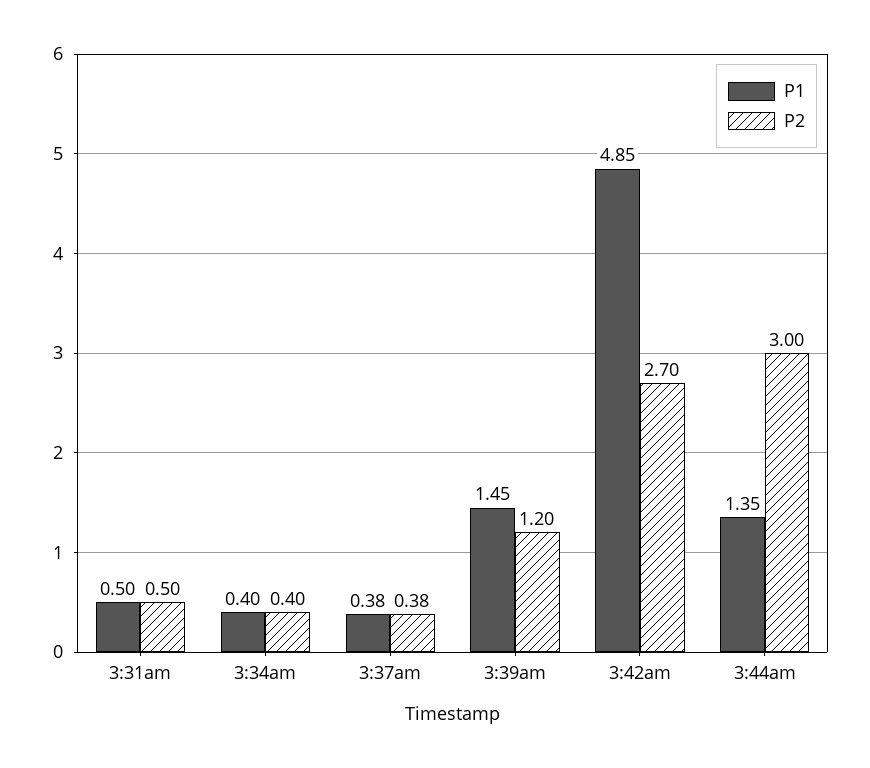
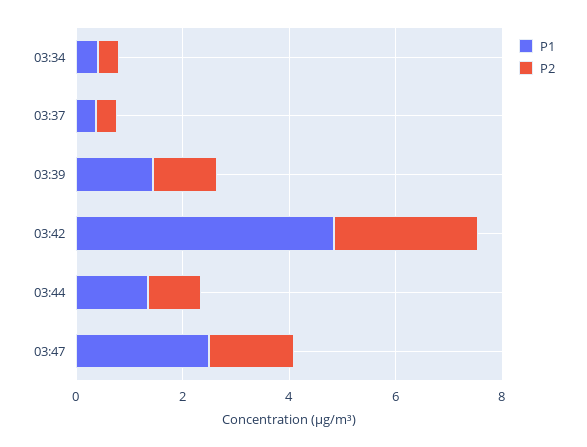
P1, 3:31am: 0.5 -> none
P2, 3:31am: 0.5 -> none
P2, 3:44am: 3 -> 1
P1, 03:47: none -> 2.5
P2, 03:47: none -> 1.5

